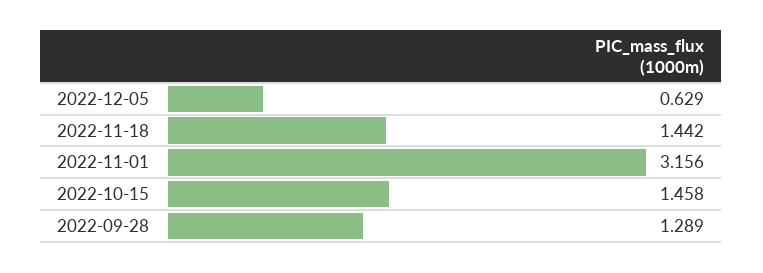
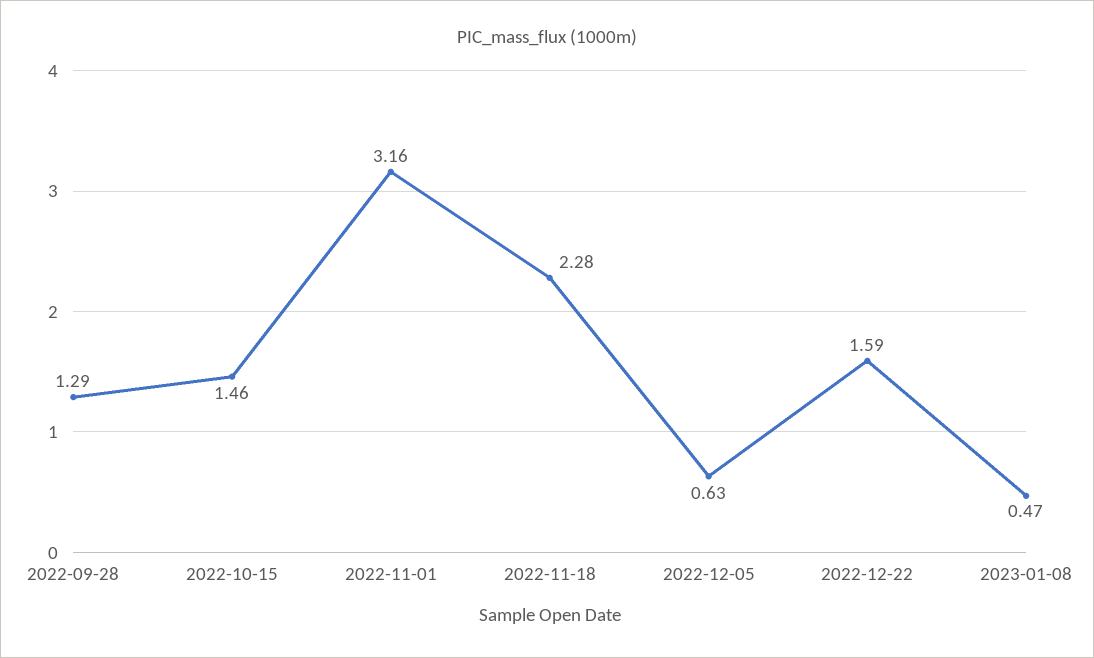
2022-11-18: 1.442 -> 2.28
2022-12-22: none -> 1.59
2023-01-08: none -> 0.47

